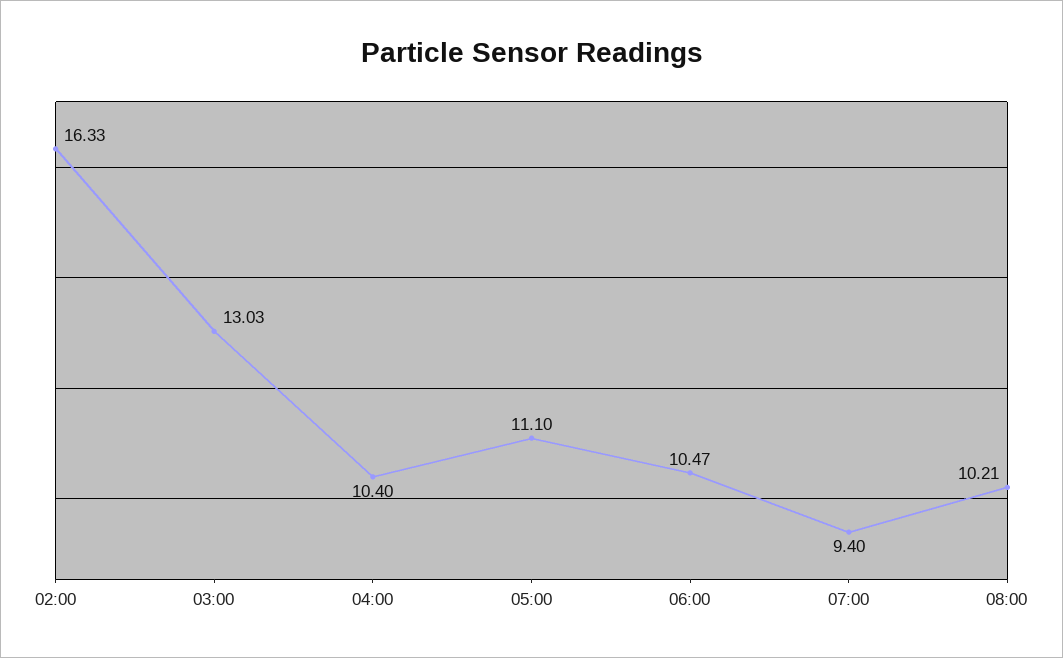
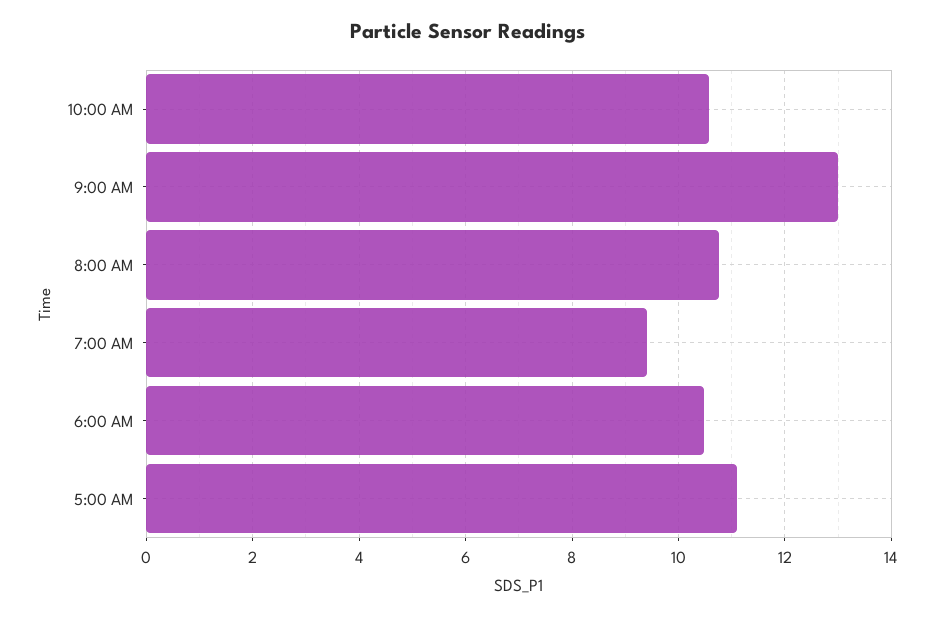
02:00: 16.33 -> none
03:00: 13.03 -> none
04:00: 10.4 -> none
08:00: 10.21 -> 10.8
10:00 AM: none -> 10.6
9:00 AM: none -> 13

